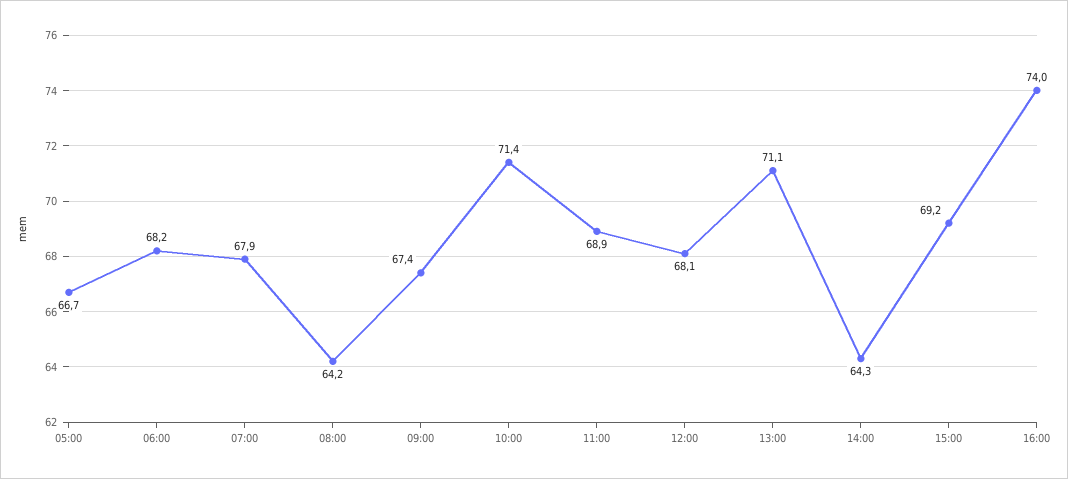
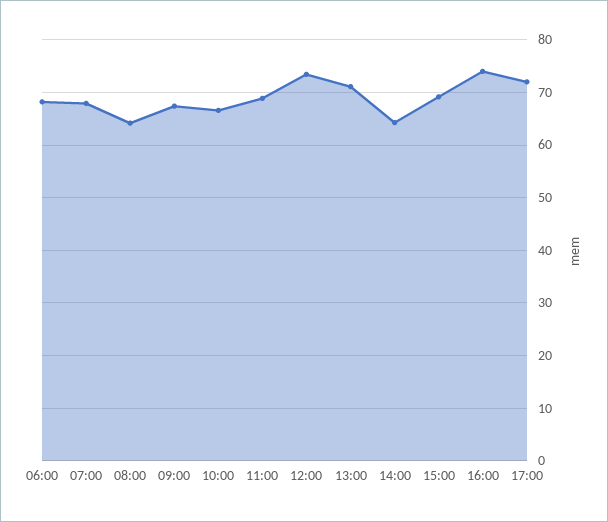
05:00: 66.7 -> none
10:00: 71.4 -> 66
12:00: 68.1 -> 74
17:00: none -> 72

